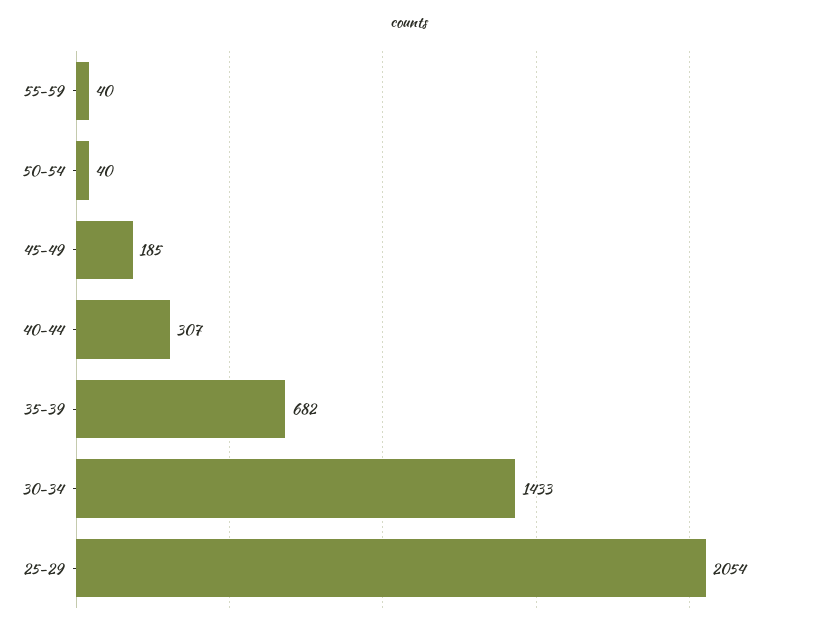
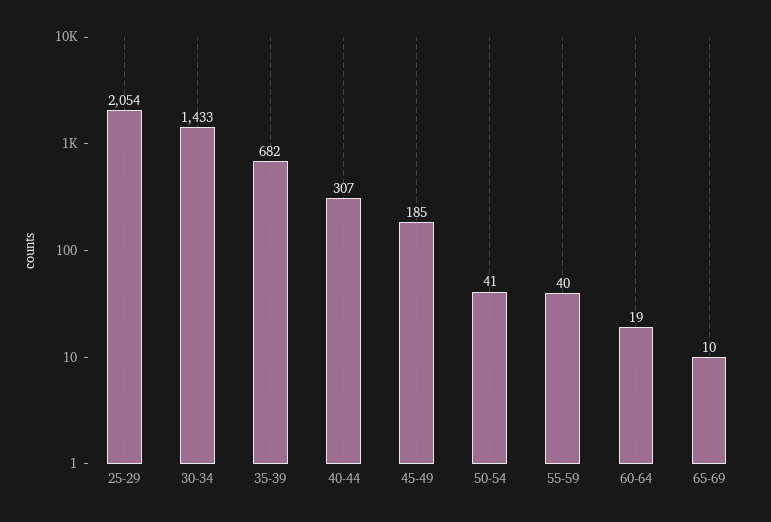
50-54: 40 -> 41
60-64: none -> 19
65-69: none -> 10

